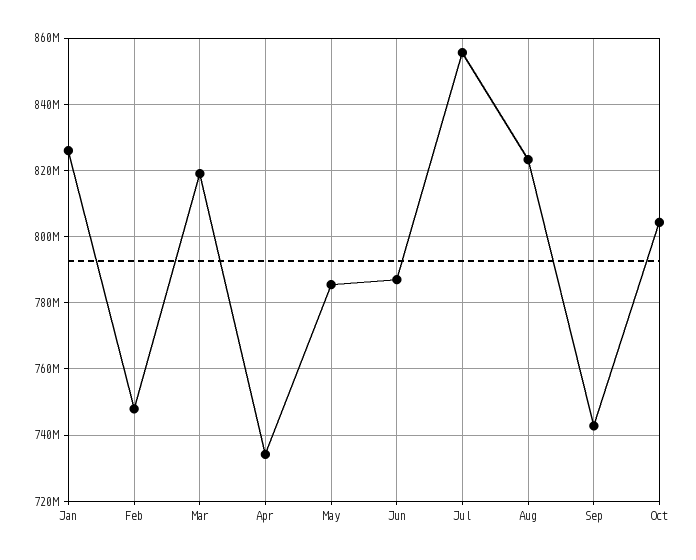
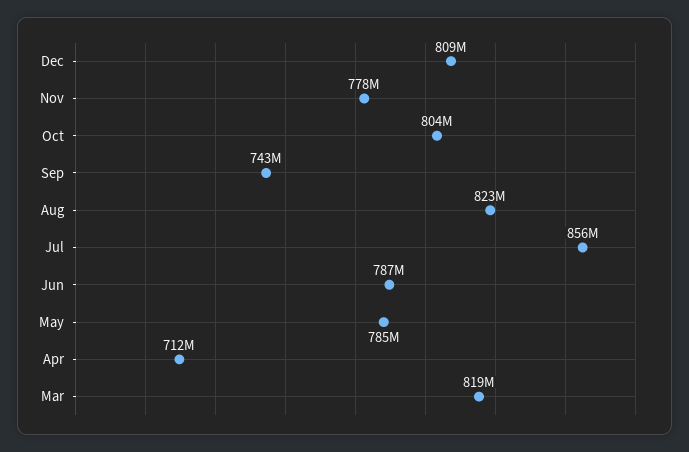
Jan: 826000000 -> none
Feb: 748000000 -> none
Apr: 734000000 -> 712000000
Dec: none -> 809000000
Nov: none -> 778000000

